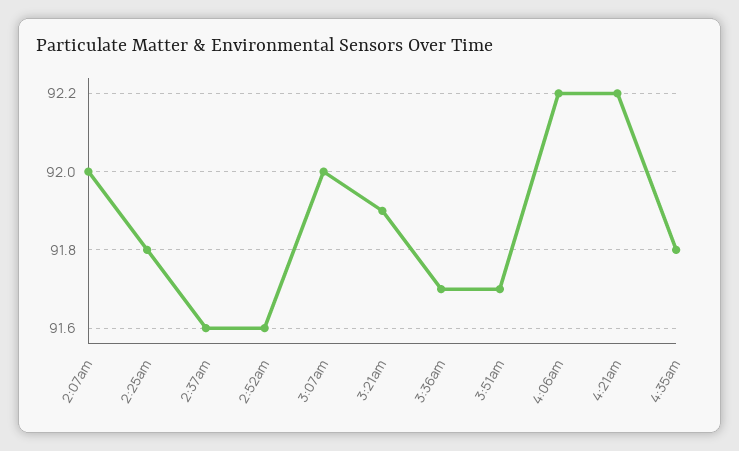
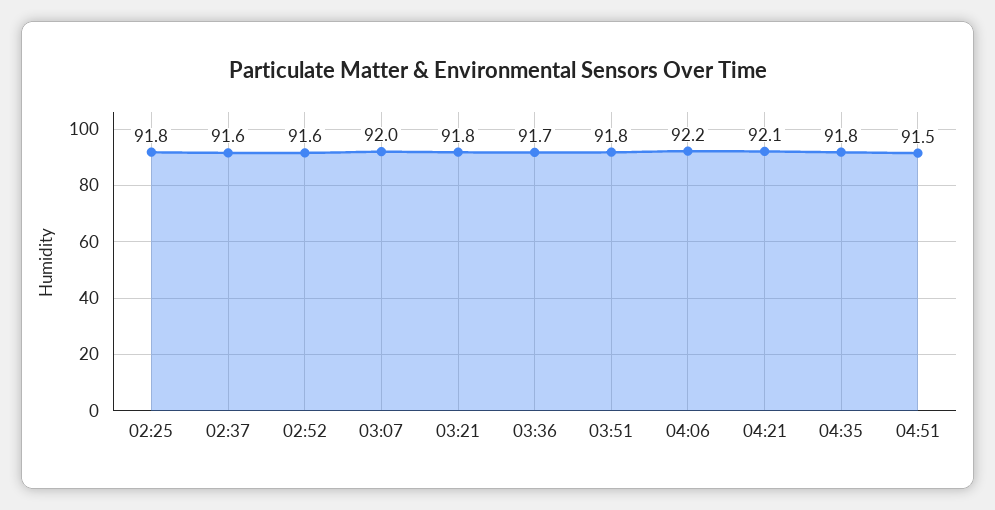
2:07am: 92 -> none
3:21am: 91.9 -> 91.8
3:51am: 91.7 -> 91.8
4:21am: 92.2 -> 92.1
04:51: none -> 91.5

